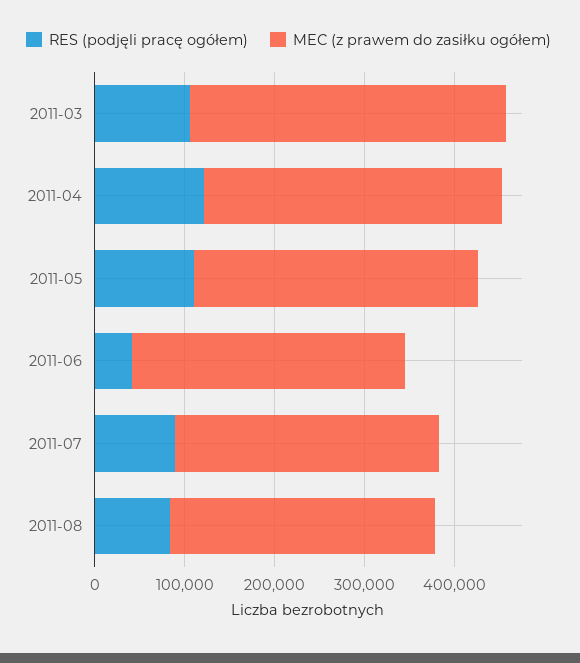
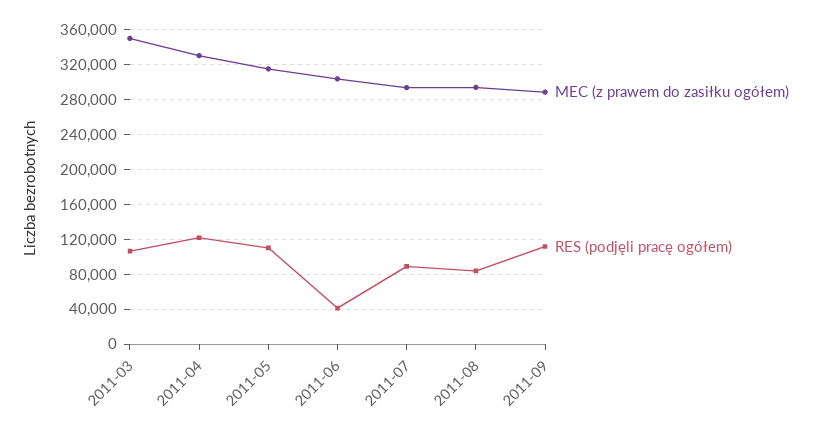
MEC (z prawem do zasiłku ogółem), 2011-09: none -> 290000
RES (podjęli pracę ogółem), 2011-09: none -> 110000

